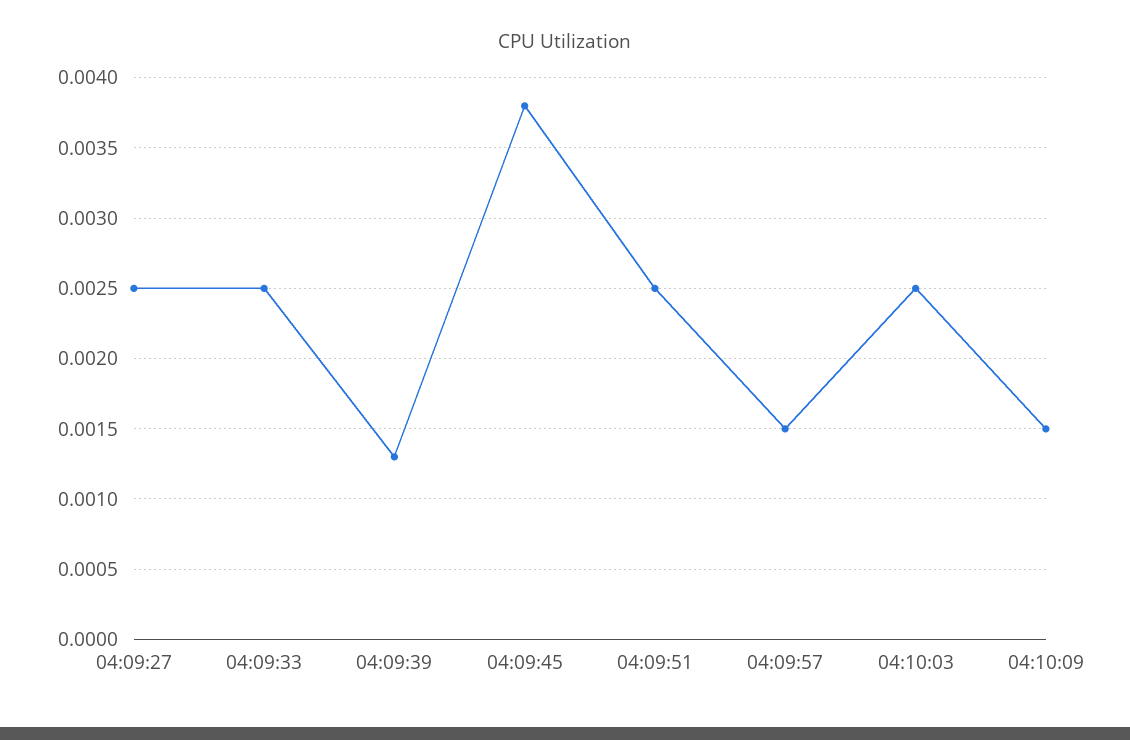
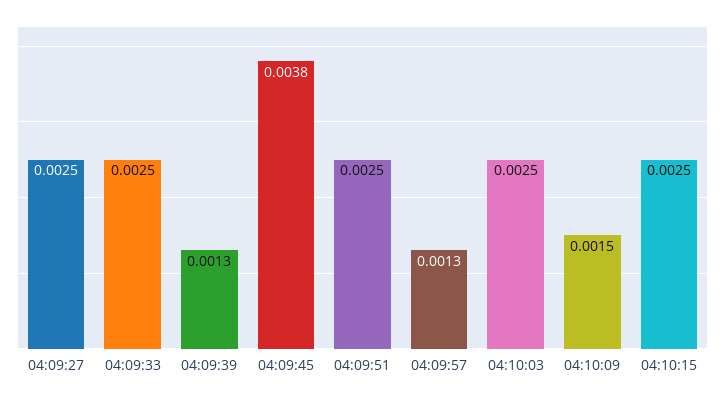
04:09:57: 0.0015 -> 0.0013
04:10:15: none -> 0.0025

